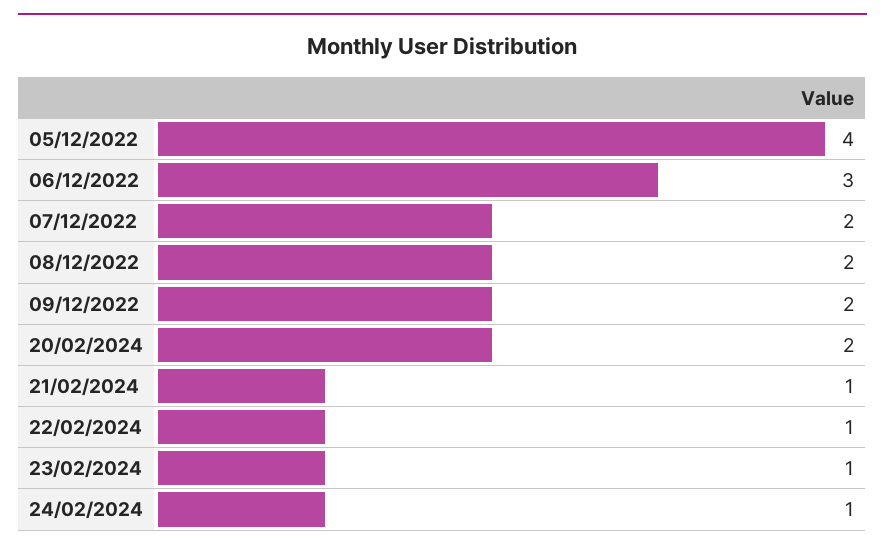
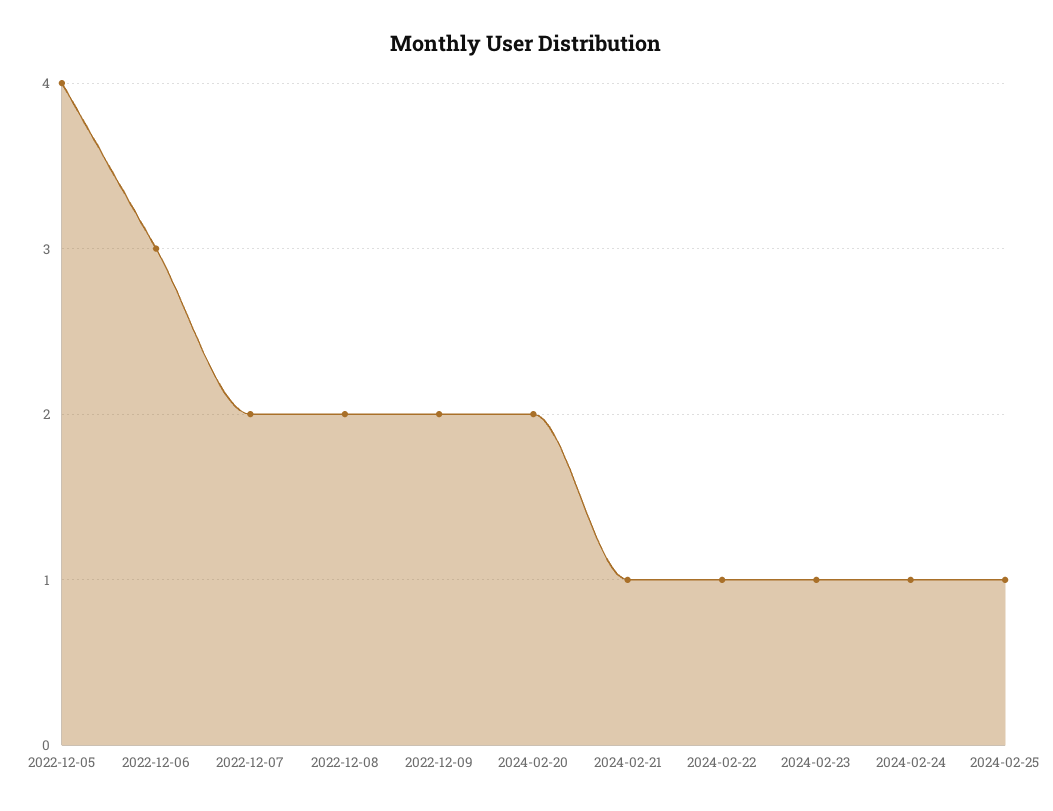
2024-02-25: none -> 1

